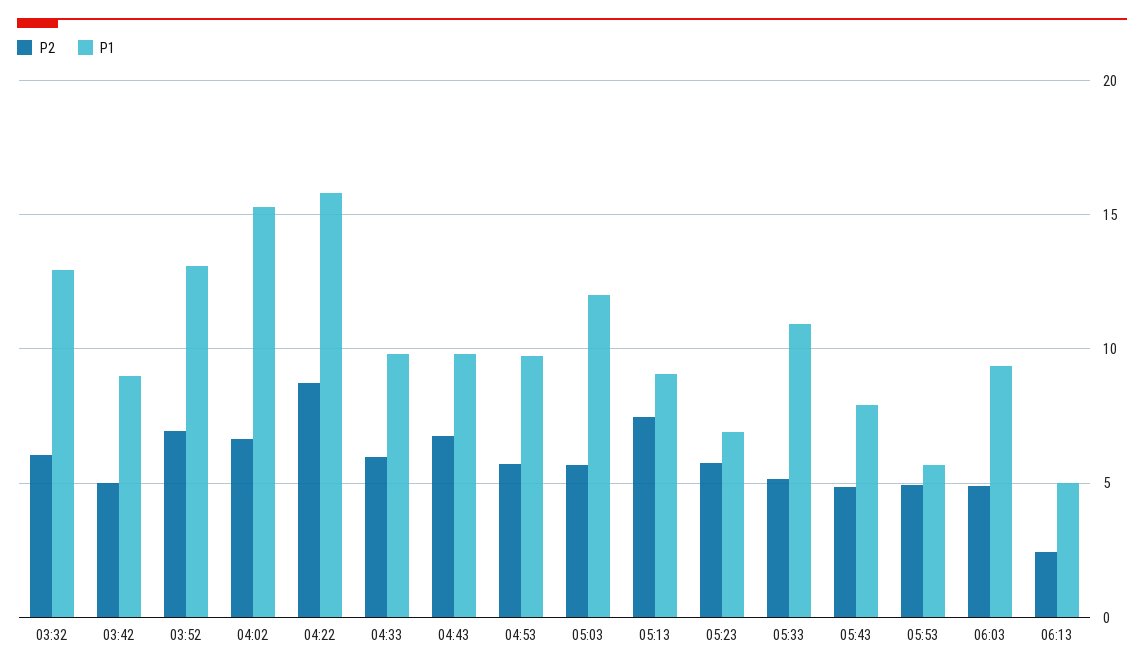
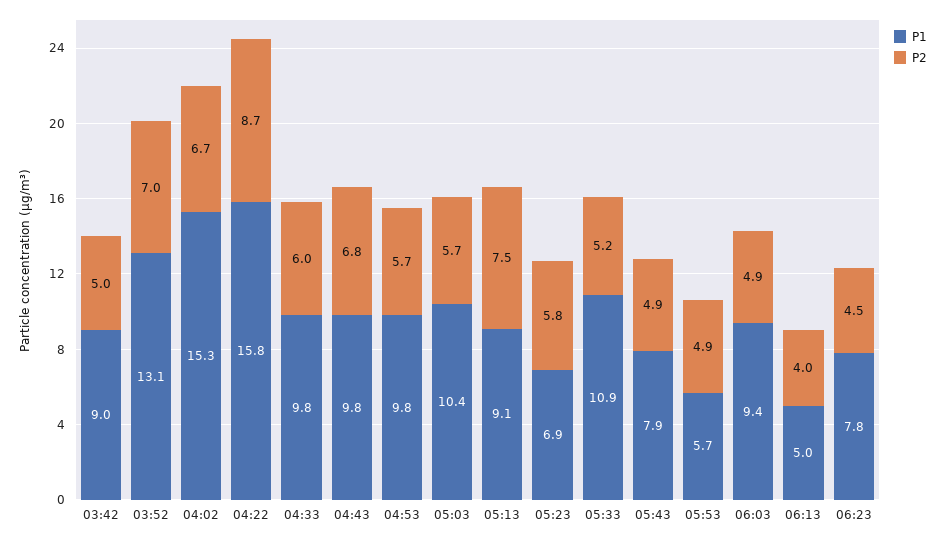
P2, 03:32: 6 -> none
P1, 03:32: 13 -> none
P1, 05:03: 12 -> 10.4
P2, 06:13: 2.5 -> 4
P1, 06:23: none -> 7.8
P2, 06:23: none -> 4.5

